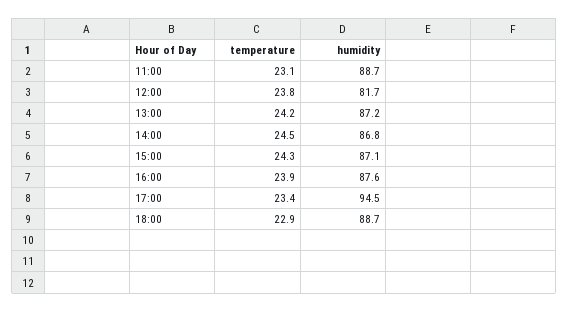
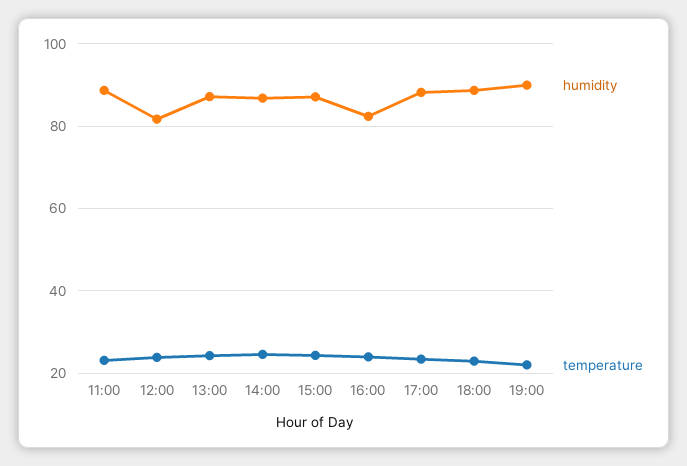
humidity, 16:00: 87.6 -> 82
humidity, 17:00: 94.5 -> 88
humidity, 19:00: none -> 90
temperature, 19:00: none -> 22

